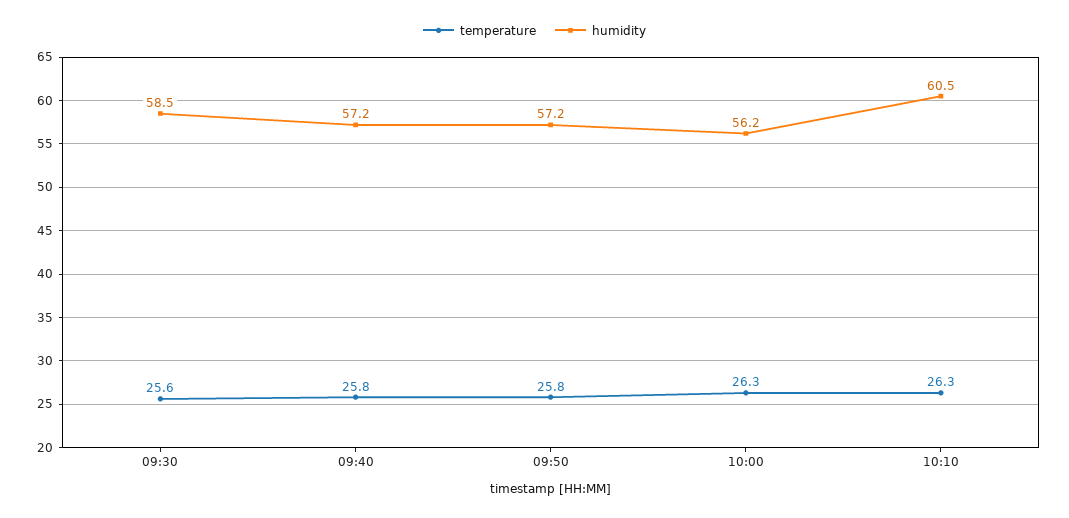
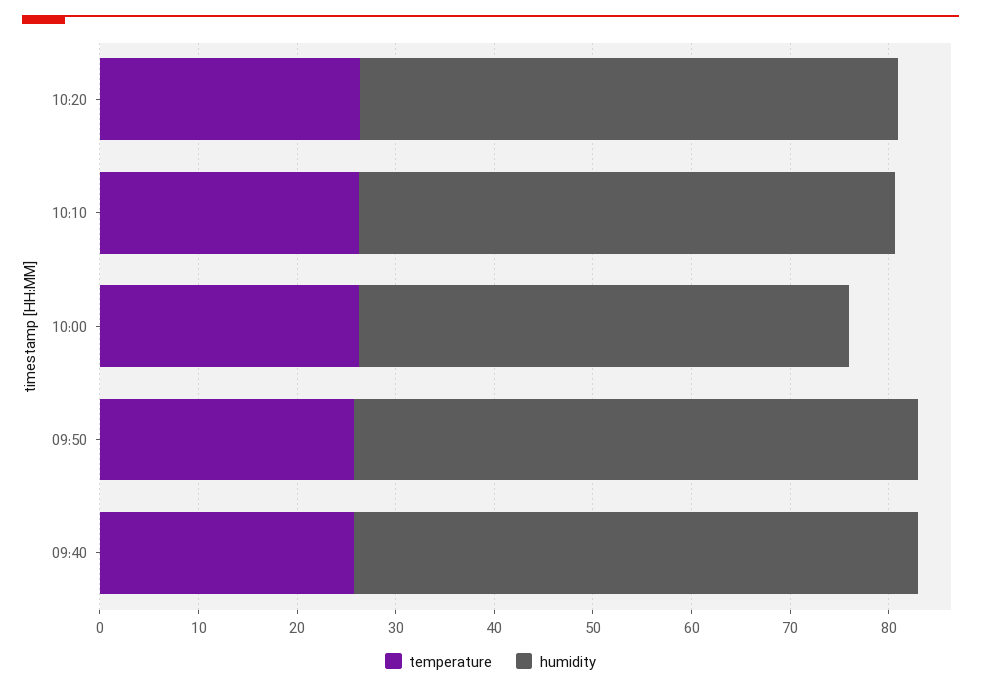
temperature, 09:30: 25.6 -> none
humidity, 09:30: 58.5 -> none
humidity, 10:00: 56.2 -> 50
humidity, 10:10: 60.5 -> 54
temperature, 10:20: none -> 26
humidity, 10:20: none -> 54

